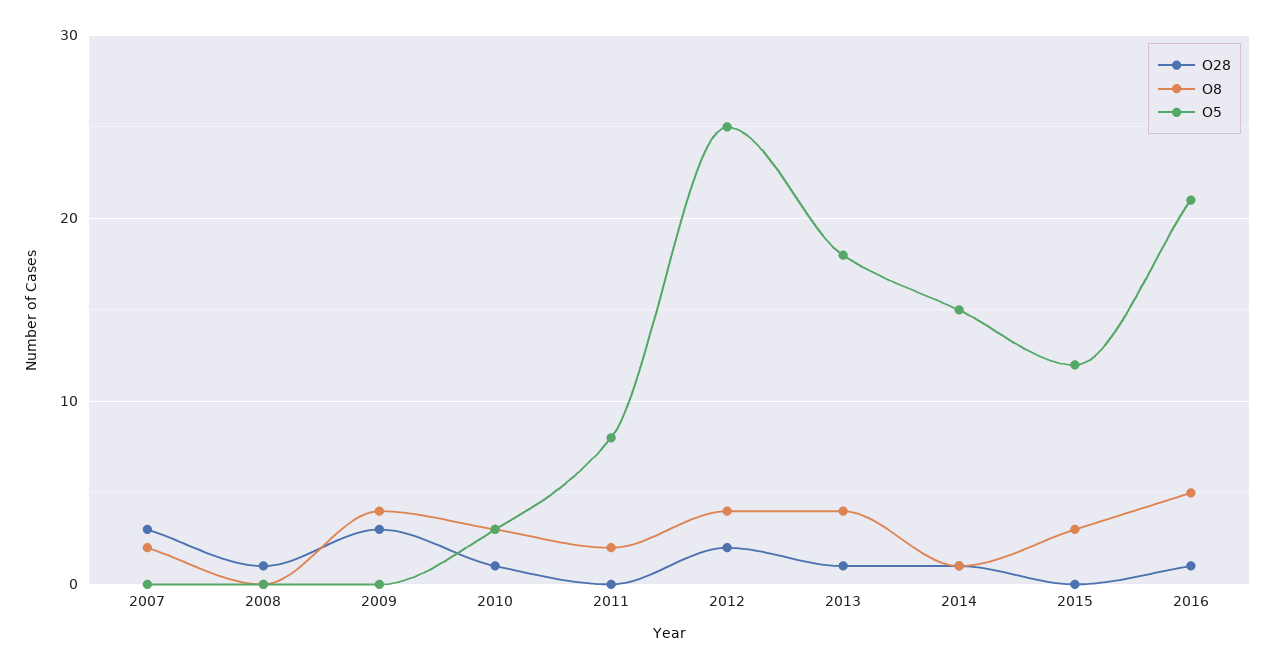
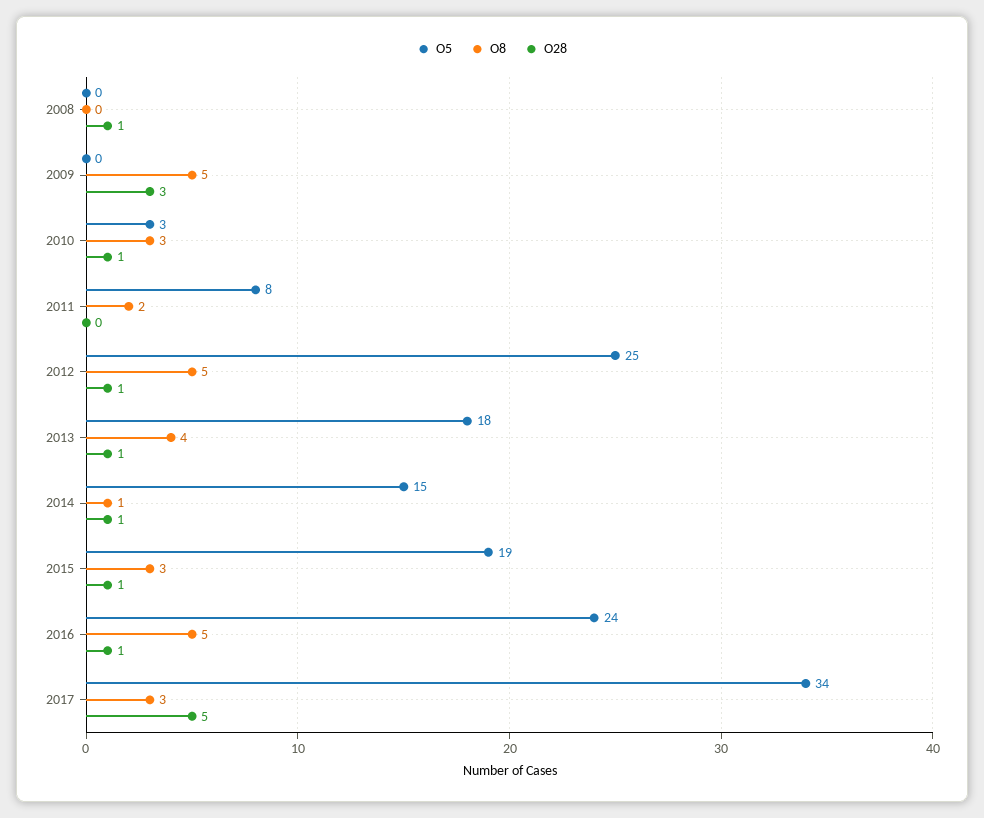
O28, 2007: 3 -> none
O8, 2007: 2 -> none
O5, 2007: 0 -> none
O8, 2009: 4 -> 5
O28, 2012: 2 -> 1
O8, 2012: 4 -> 5
O28, 2015: 0 -> 1
O5, 2015: 12 -> 19
O5, 2016: 21 -> 24
O5, 2017: none -> 34
O8, 2017: none -> 3
O28, 2017: none -> 5

